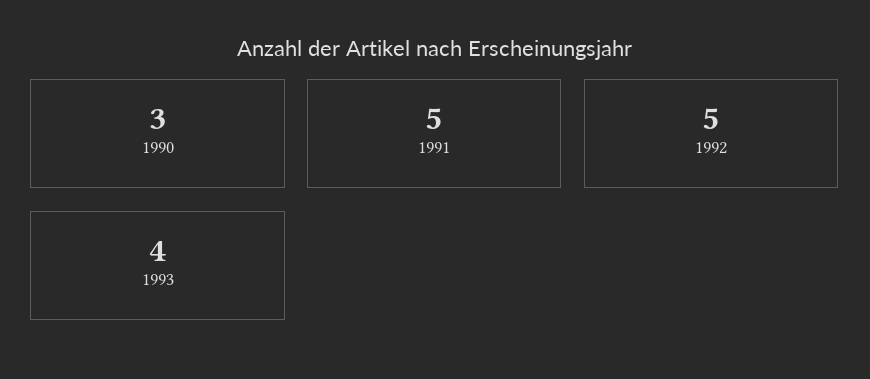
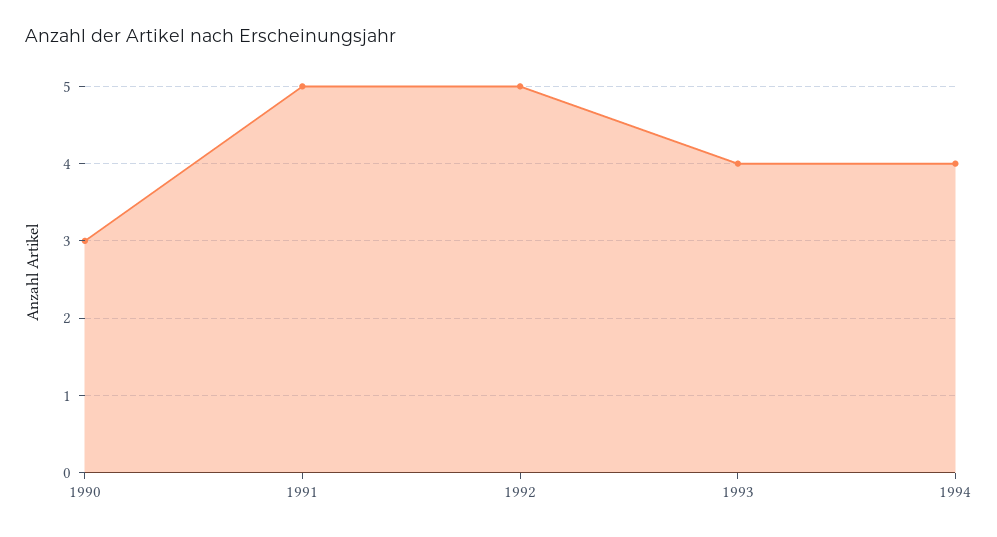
1994: none -> 4

